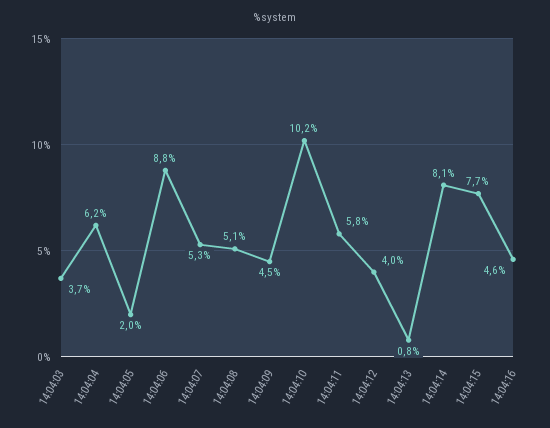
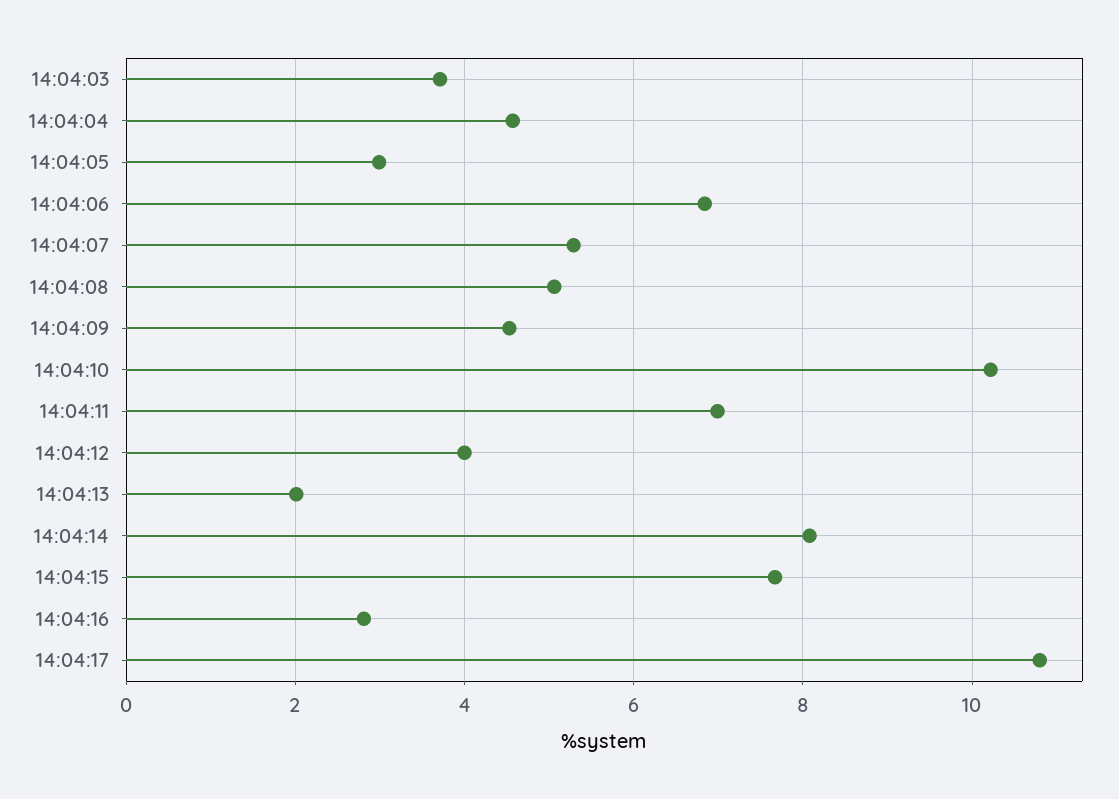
14:04:04: 6.2 -> 4.6
14:04:05: 2 -> 3
14:04:06: 8.8 -> 6.8
14:04:11: 5.8 -> 7
14:04:13: 0.8 -> 2
14:04:16: 4.6 -> 2.8
14:04:17: none -> 10.8

